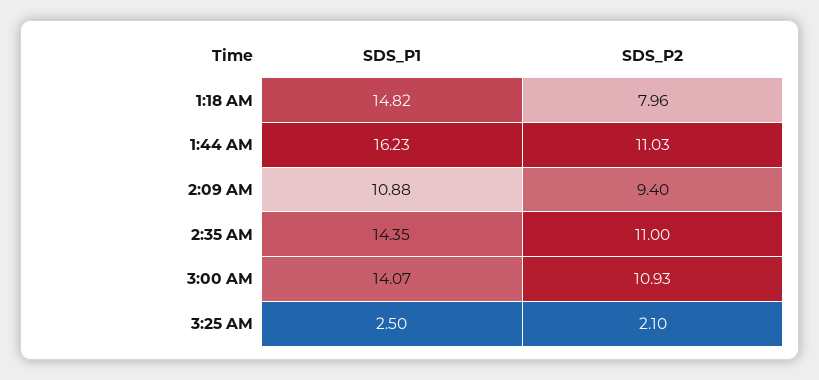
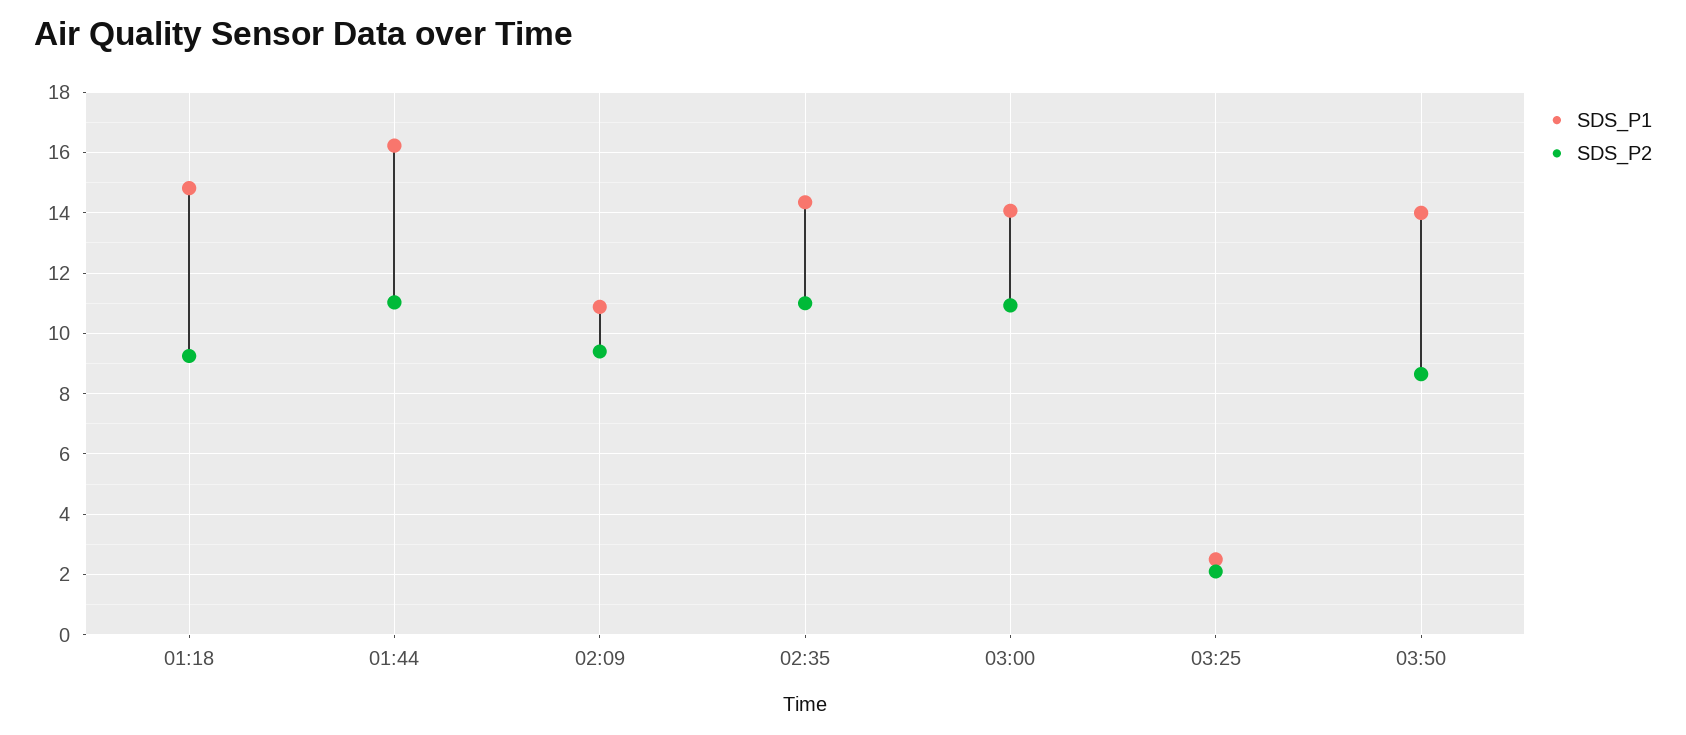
SDS_P2, 1:18 AM: 7.96 -> 9.2
SDS_P1, 03:50: none -> 14
SDS_P2, 03:50: none -> 8.6

